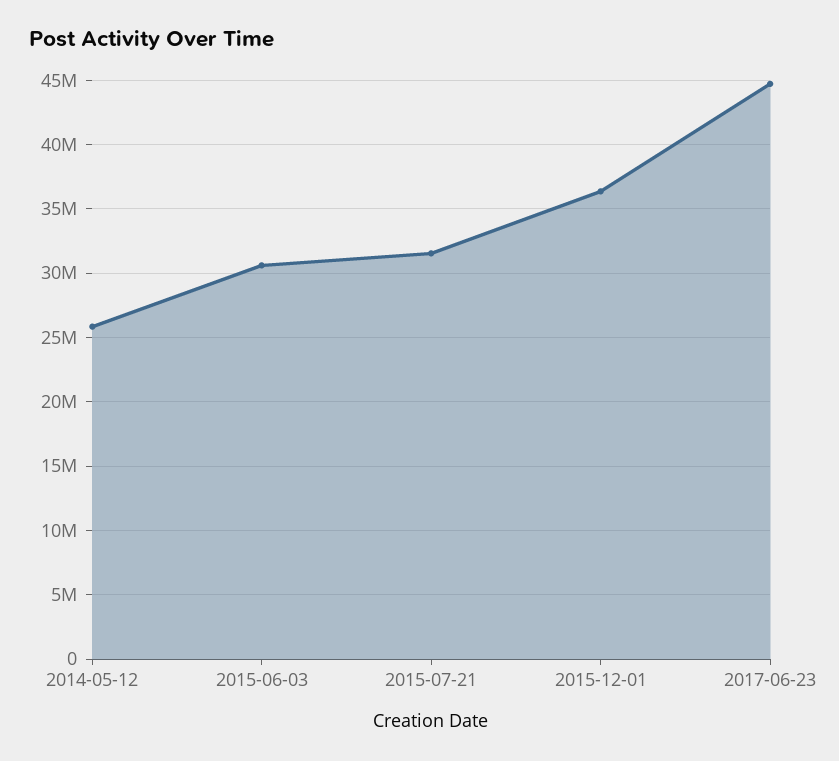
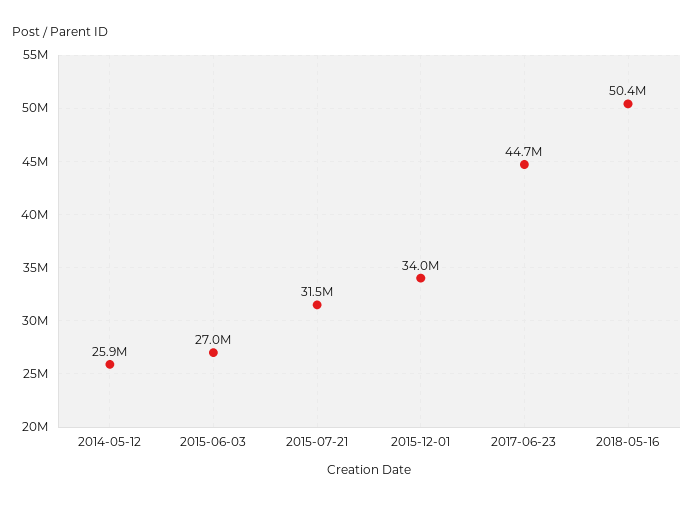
2015-06-03: 30500000 -> 27000000
2015-12-01: 36500000 -> 34000000
2018-05-16: none -> 50400000

